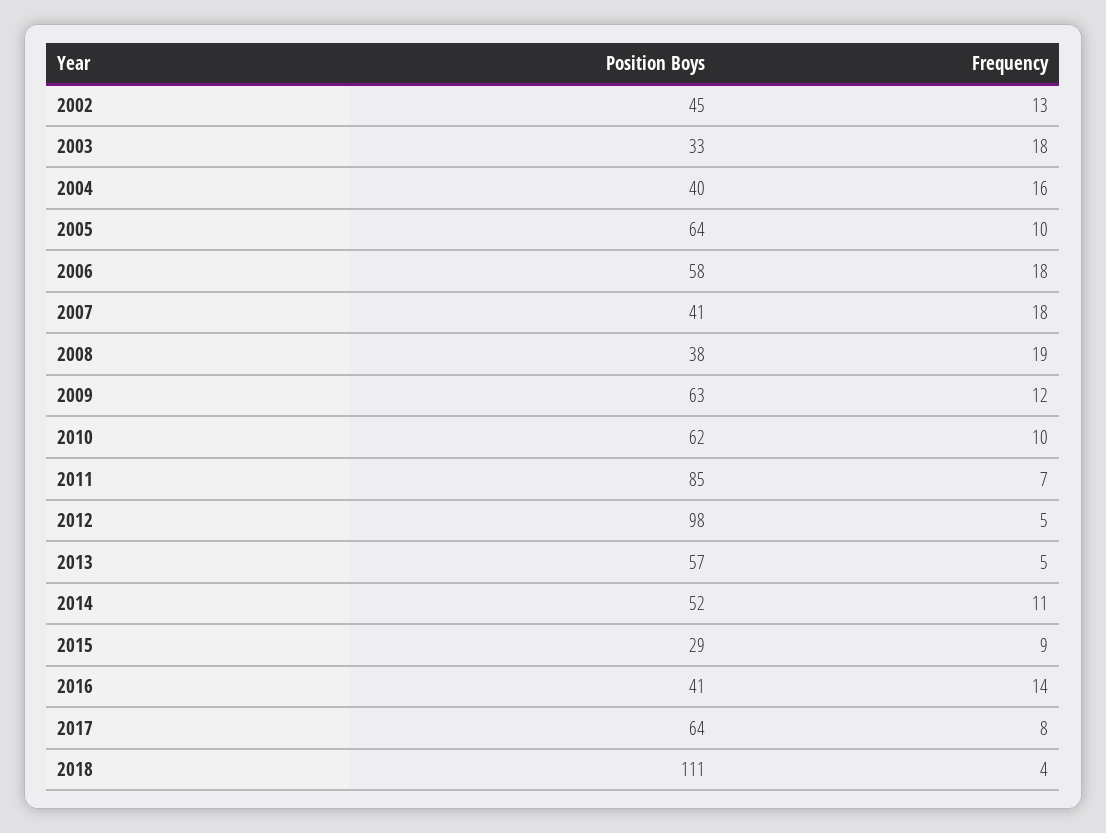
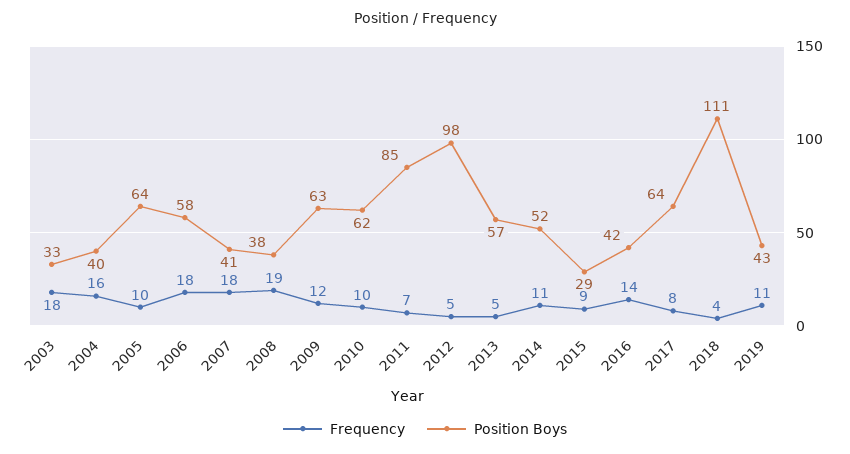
Position Boys, 2002: 45 -> none
Frequency, 2002: 13 -> none
Position Boys, 2016: 41 -> 42
Frequency, 2019: none -> 11
Position Boys, 2019: none -> 43

